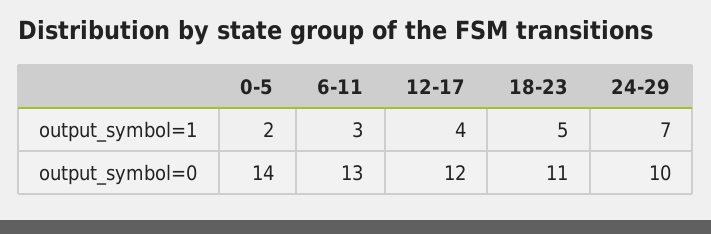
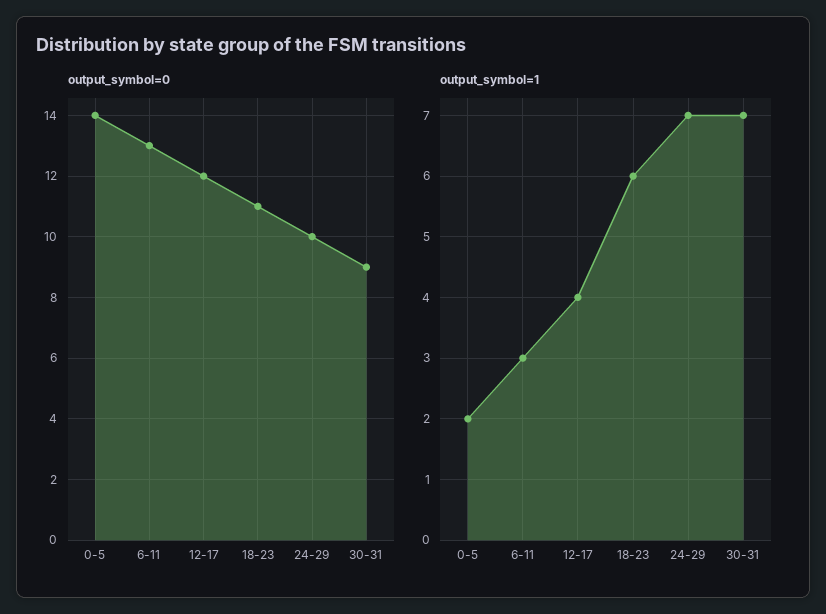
output_symbol=1, 18-23: 5 -> 6
output_symbol=0, 30-31: none -> 9
output_symbol=1, 30-31: none -> 7

